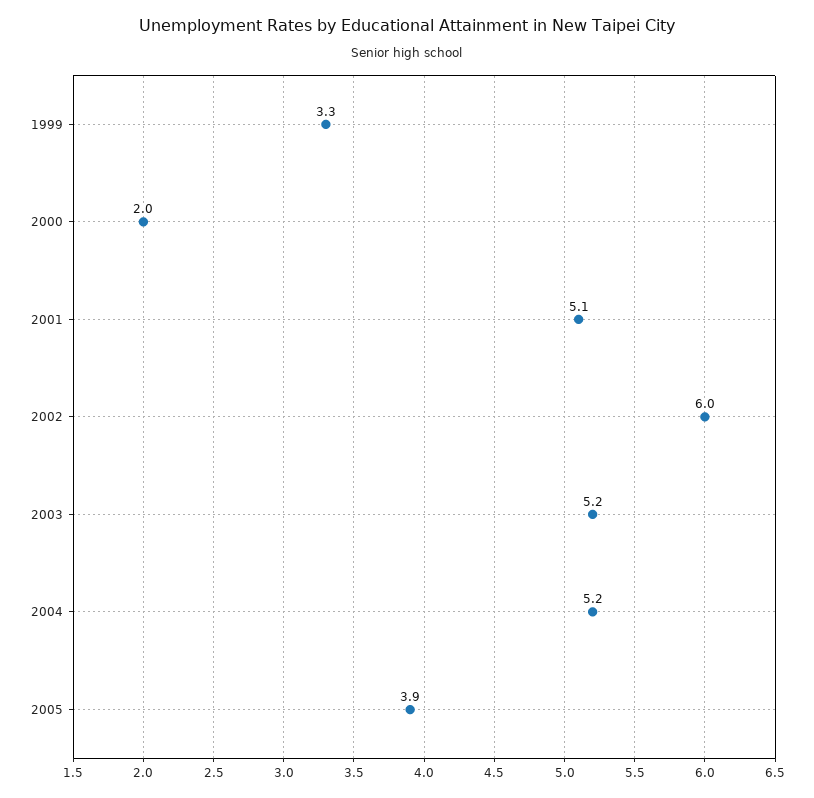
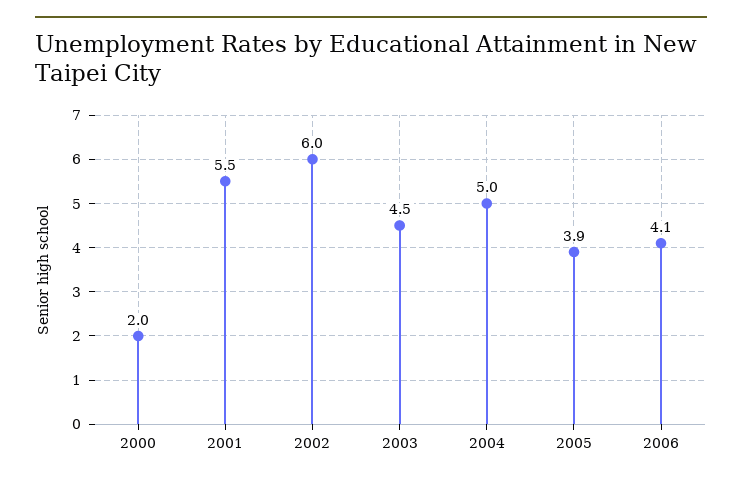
1999: 3.3 -> none
2001: 5.1 -> 5.5
2003: 5.2 -> 4.5
2004: 5.2 -> 5
2006: none -> 4.1

